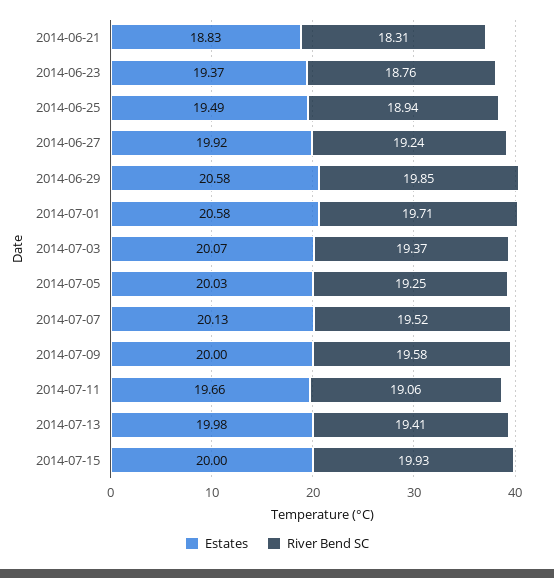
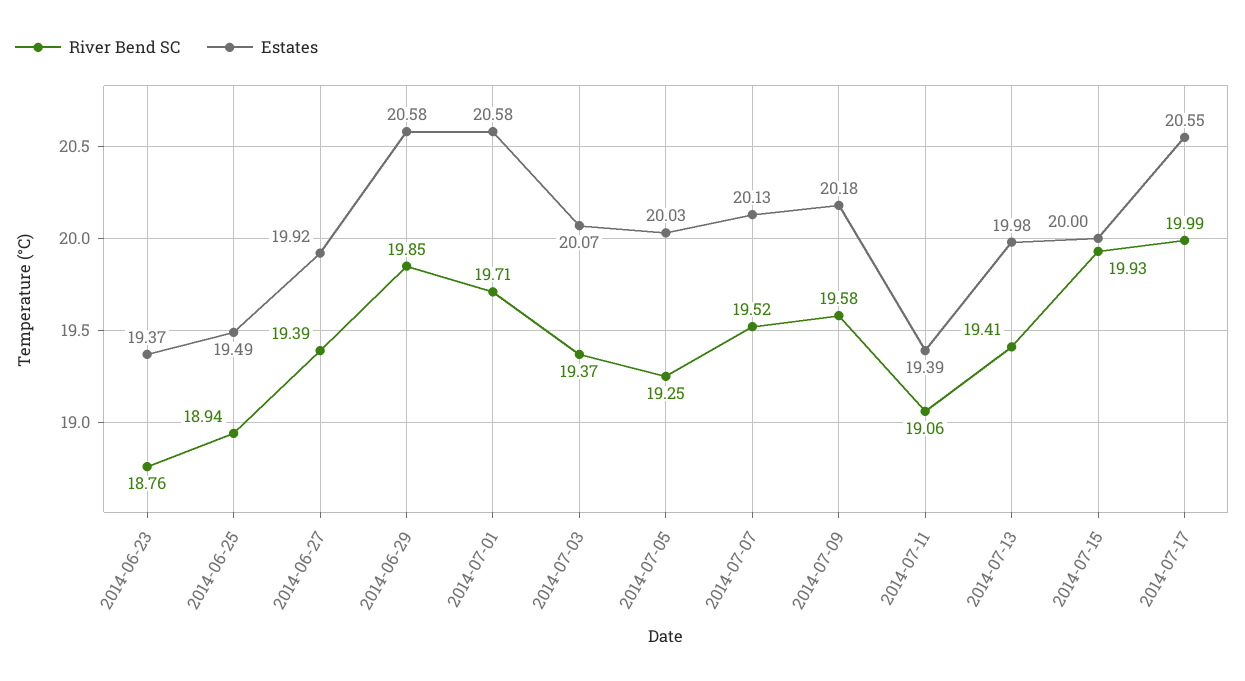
Estates, 2014-06-21: 18.83 -> none
River Bend SC, 2014-06-21: 18.31 -> none
River Bend SC, 2014-06-27: 19.24 -> 19.39
Estates, 2014-07-09: 20 -> 20.18
Estates, 2014-07-11: 19.66 -> 19.39
River Bend SC, 2014-07-17: none -> 19.99
Estates, 2014-07-17: none -> 20.55

